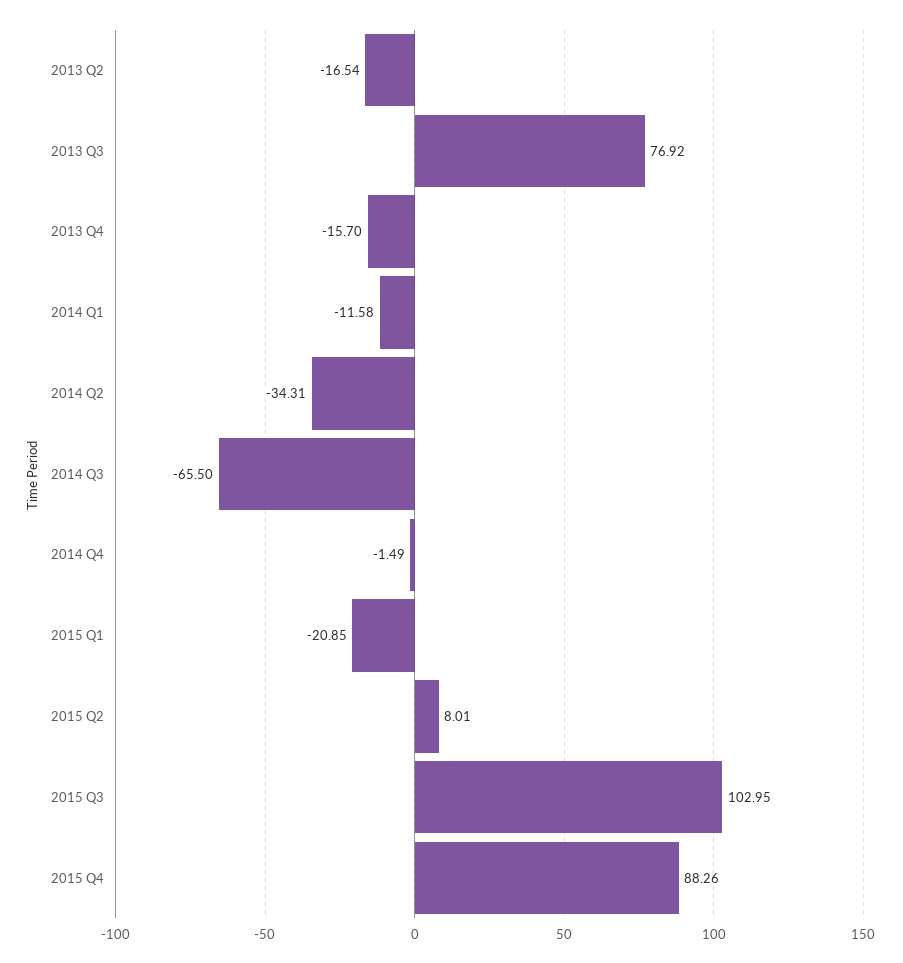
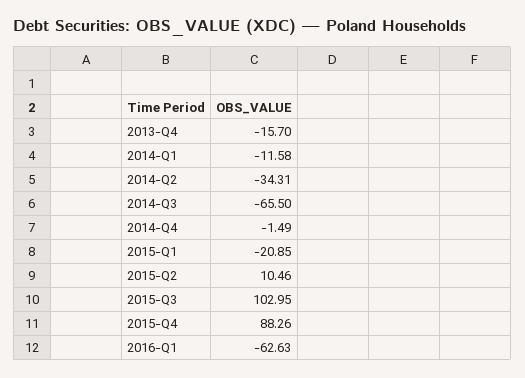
2013 Q2: -16.54 -> none
2013 Q3: 76.92 -> none
2015 Q2: 8.01 -> 10.46
2016-Q1: none -> -62.63

